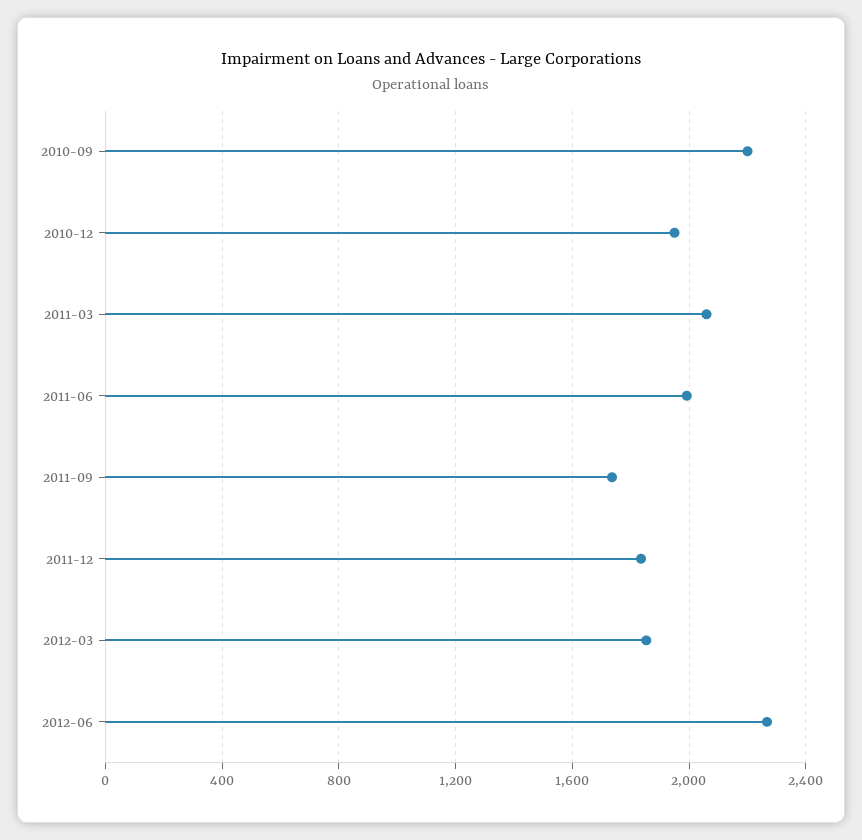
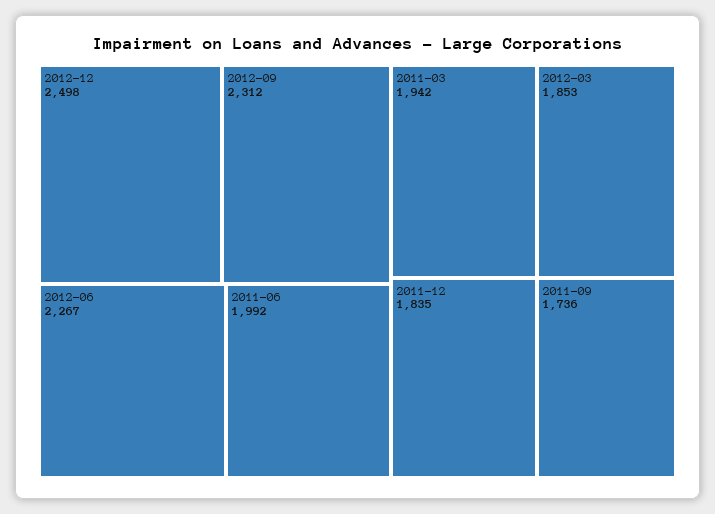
2010-09: 2200 -> none
2010-12: 1950 -> none
2011-03: 2050 -> 1942
2012-12: none -> 2498
2012-09: none -> 2312

